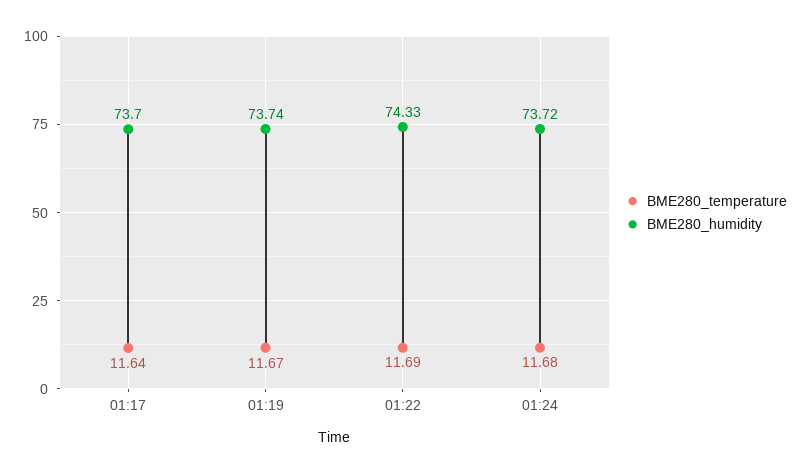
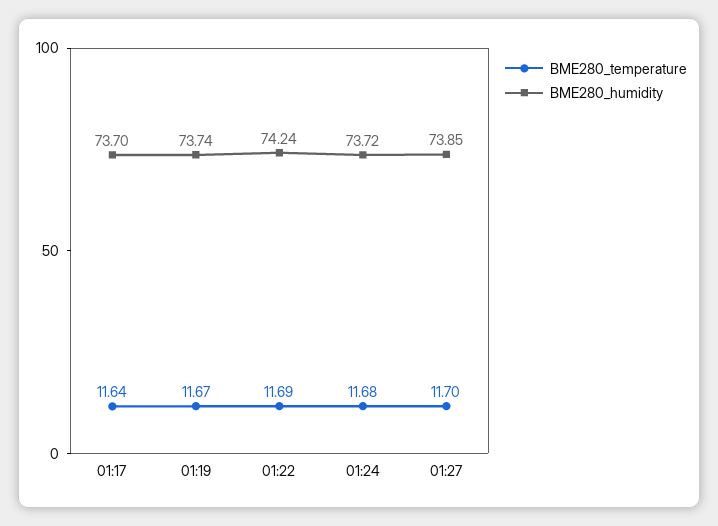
BME280_humidity, 01:22: 74.33 -> 74.24
BME280_temperature, 01:27: none -> 11.7
BME280_humidity, 01:27: none -> 73.85

